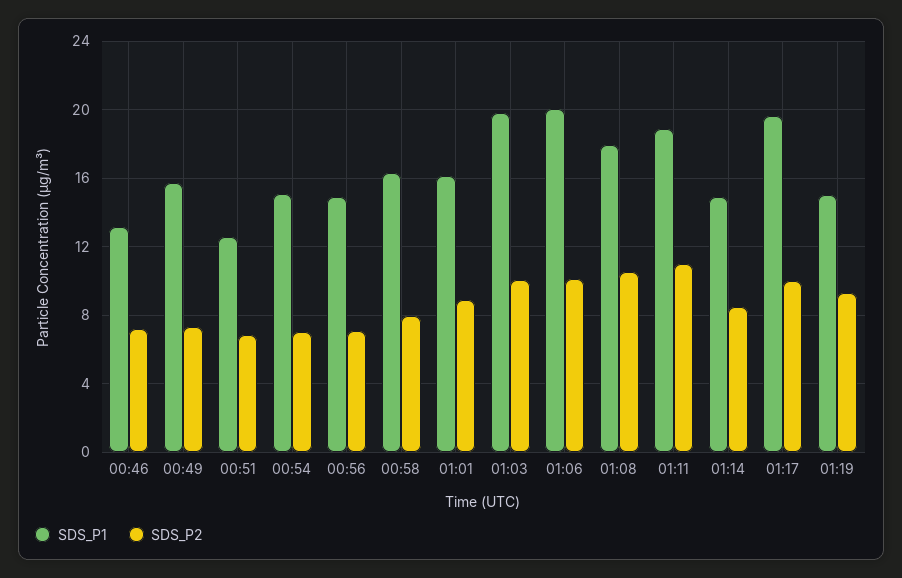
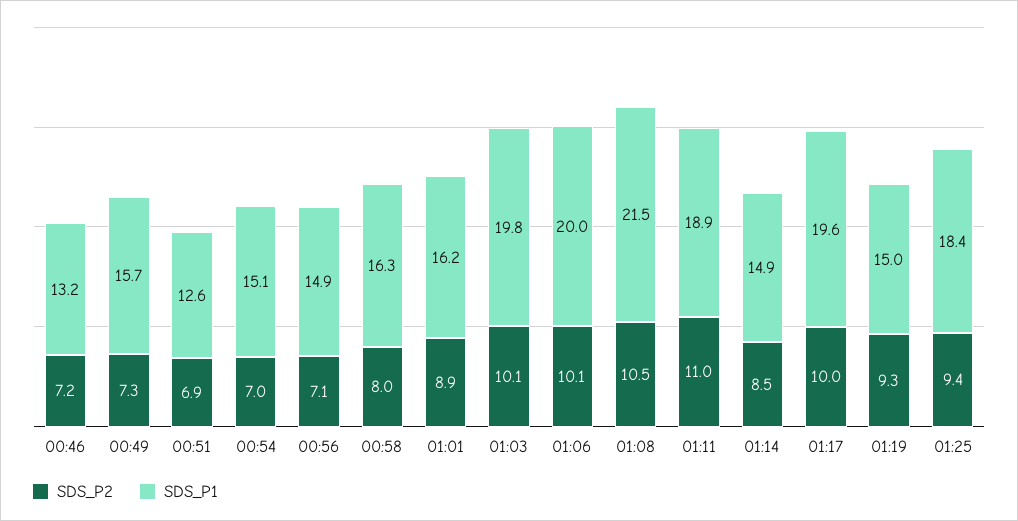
SDS_P1, 01:08: 18 -> 21.5
SDS_P2, 01:25: none -> 9.4
SDS_P1, 01:25: none -> 18.4

